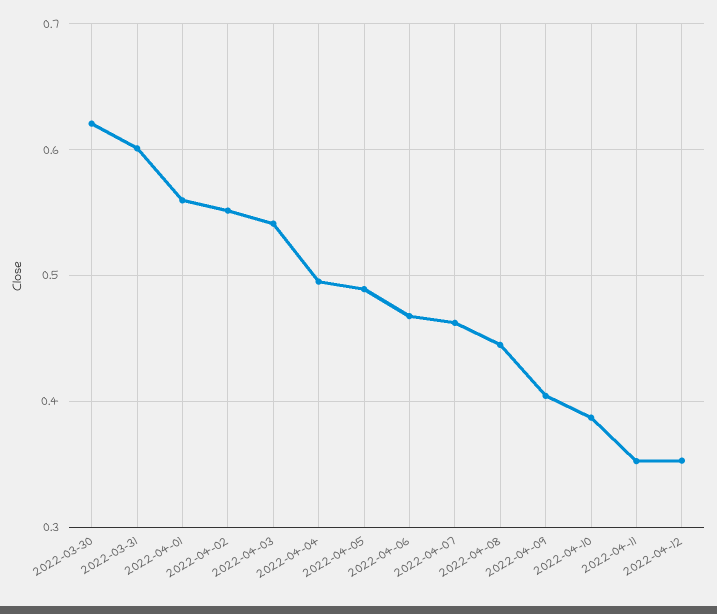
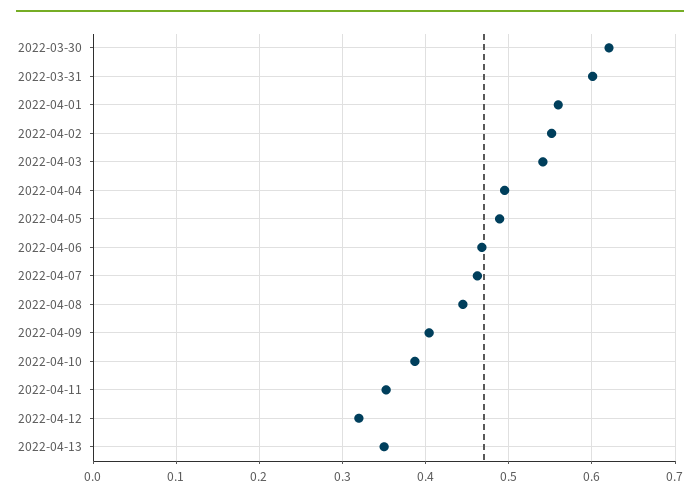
2022-04-12: 0.35 -> 0.32
2022-04-13: none -> 0.35

